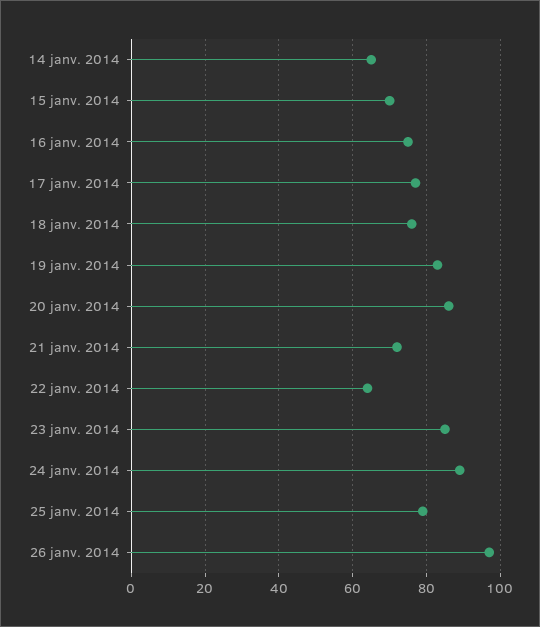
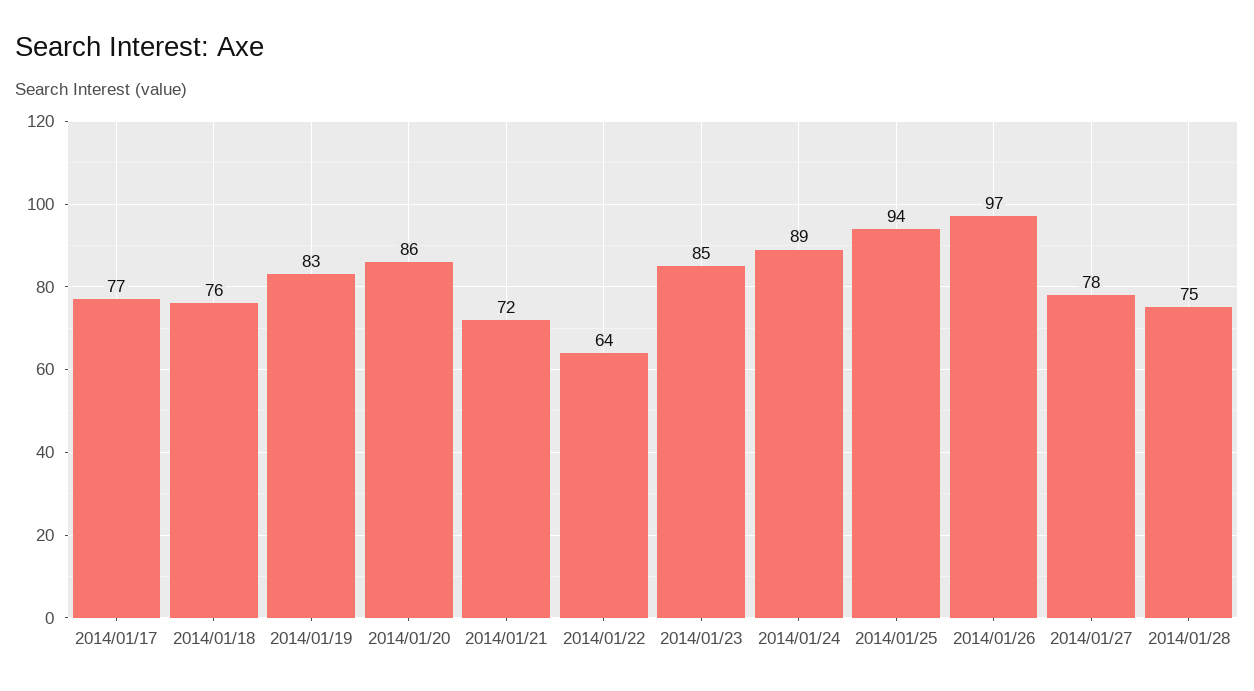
14 janv. 2014: 65 -> none
15 janv. 2014: 70 -> none
16 janv. 2014: 75 -> none
25 janv. 2014: 80 -> 94
2014/01/27: none -> 78
2014/01/28: none -> 75

